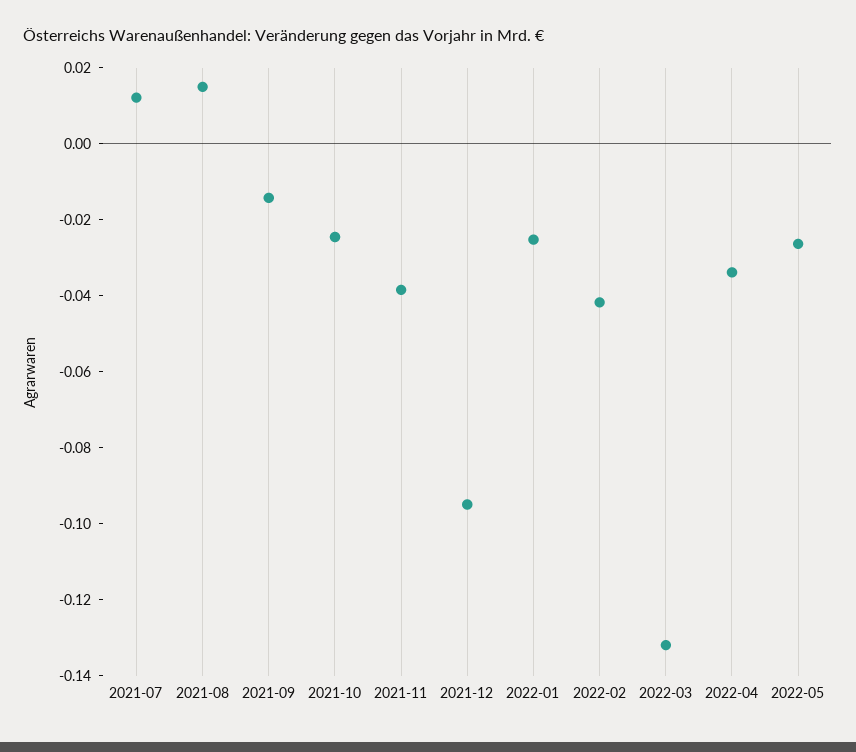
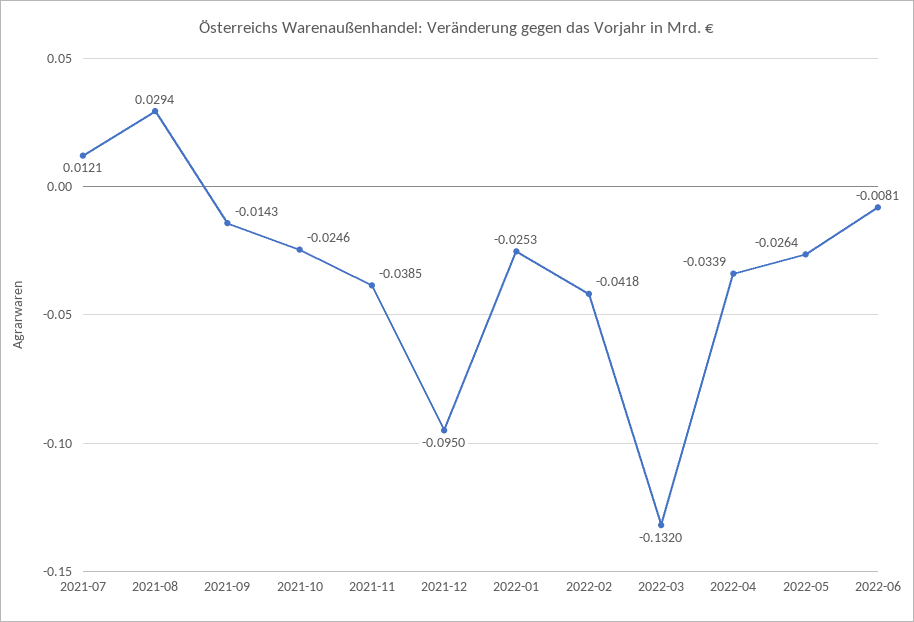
2021-08: 0.015 -> 0.0294
2022-06: none -> -0.0081

